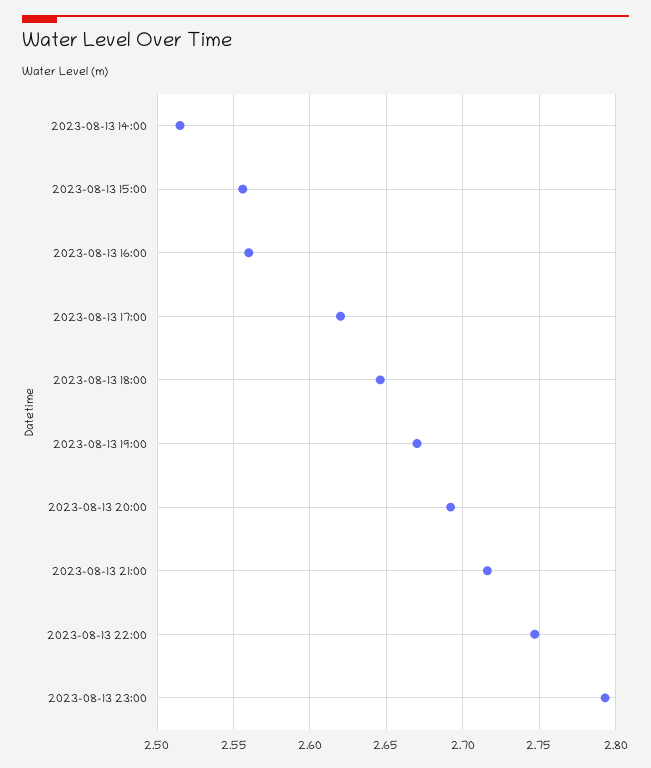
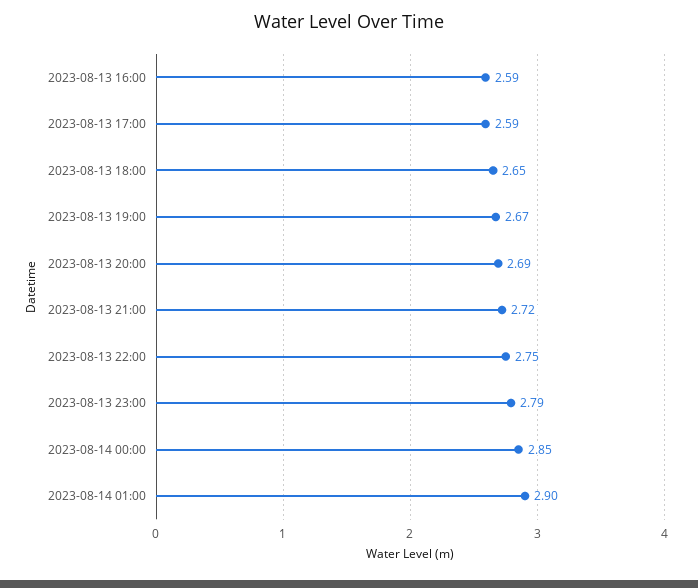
2023-08-13 14:00: 2.515 -> none
2023-08-13 15:00: 2.555 -> none
2023-08-13 16:00: 2.56 -> 2.59
2023-08-13 17:00: 2.62 -> 2.59
2023-08-14 00:00: none -> 2.85
2023-08-14 01:00: none -> 2.9

